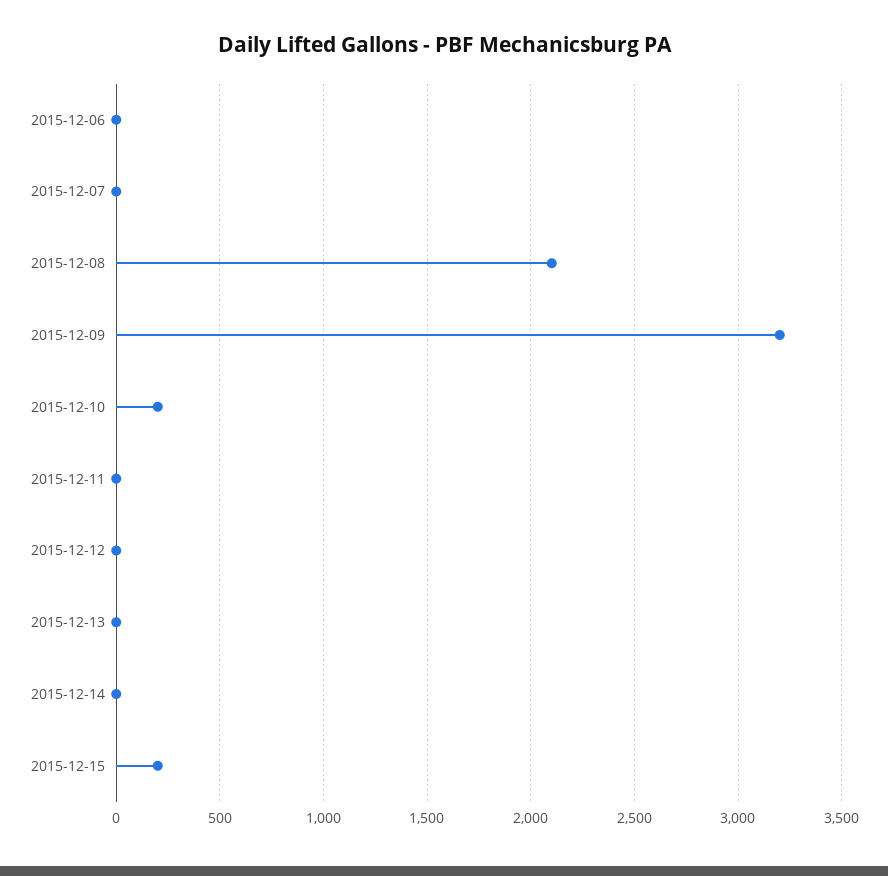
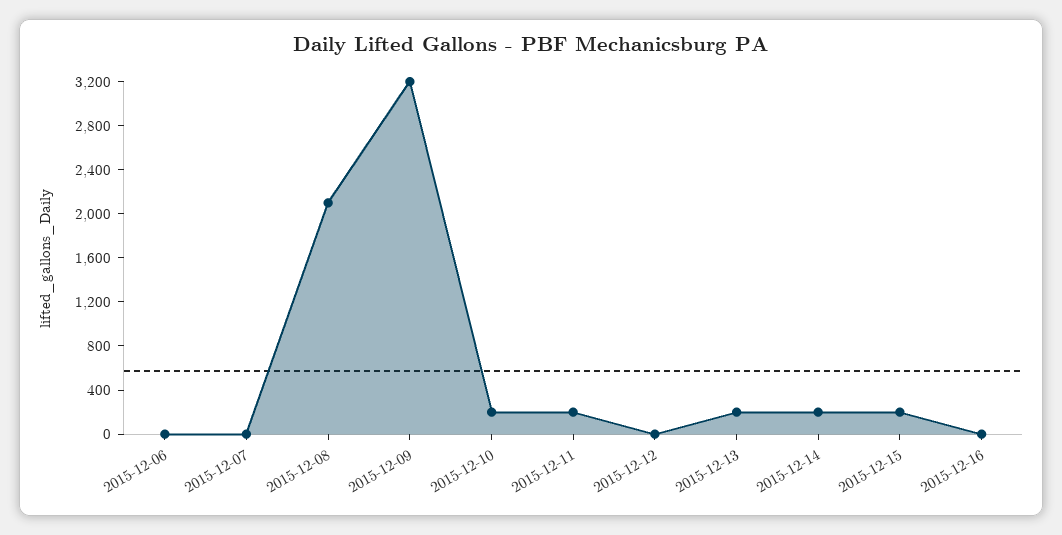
2015-12-11: 0 -> 200
2015-12-13: 0 -> 200
2015-12-14: 0 -> 200
2015-12-16: none -> 0

